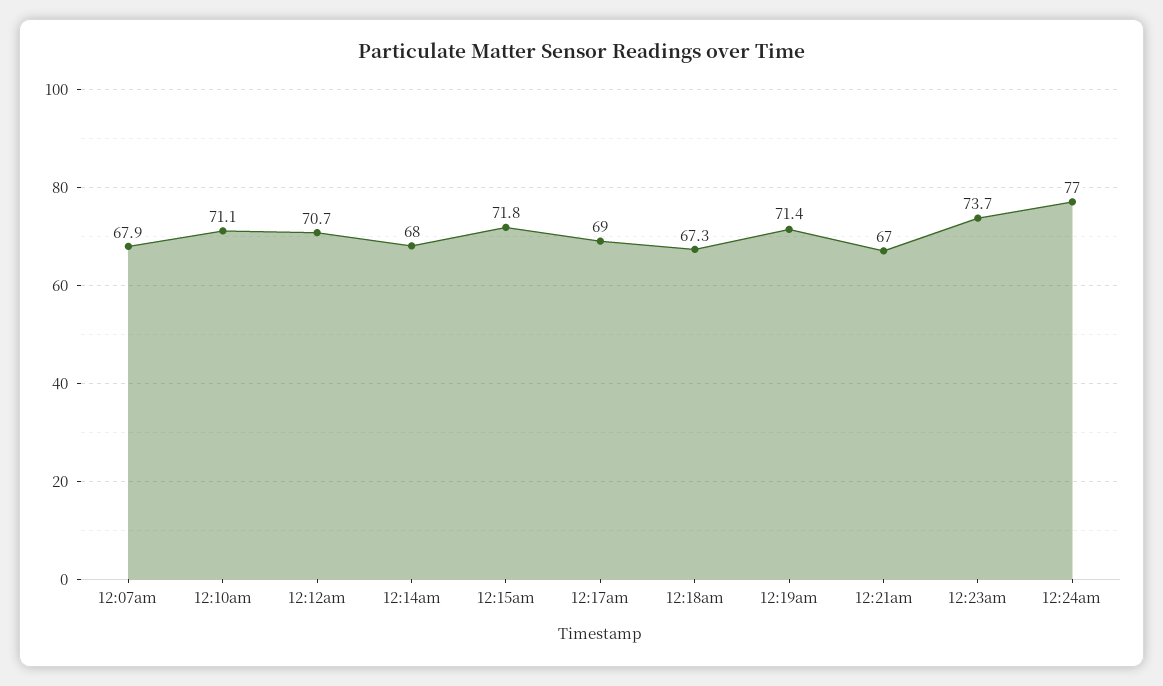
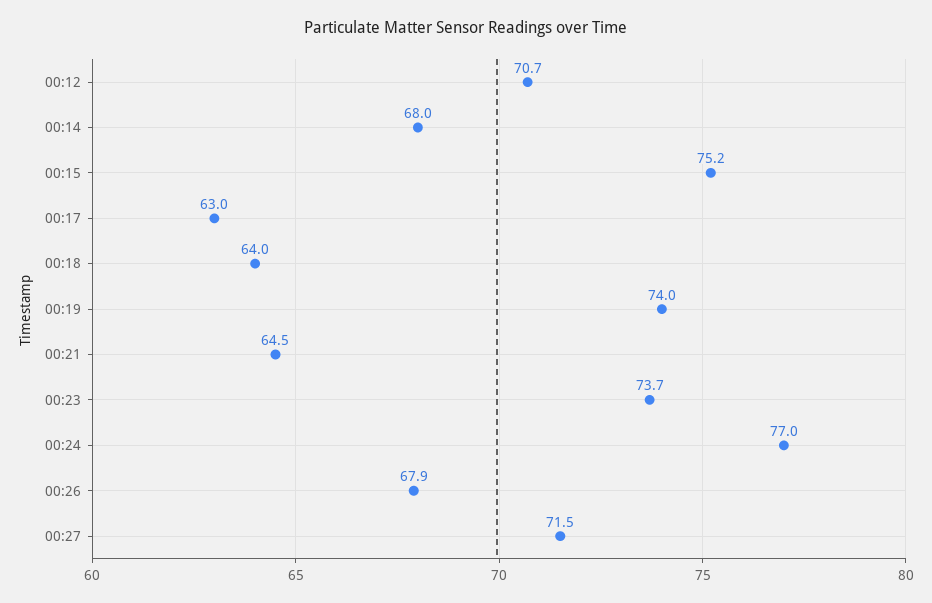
12:07am: 67.9 -> none
12:10am: 71.1 -> none
12:15am: 71.8 -> 75.2
12:17am: 69 -> 63
12:18am: 67.3 -> 64
12:19am: 71.4 -> 74
12:21am: 67 -> 64.5
00:26: none -> 67.9
00:27: none -> 71.5

